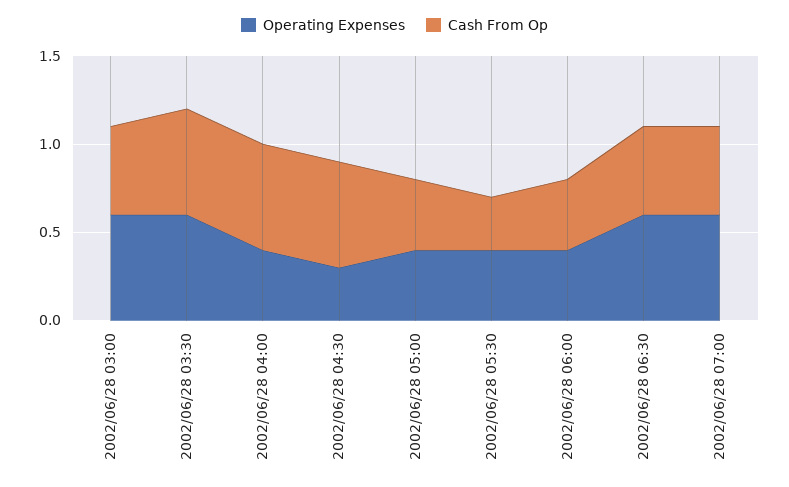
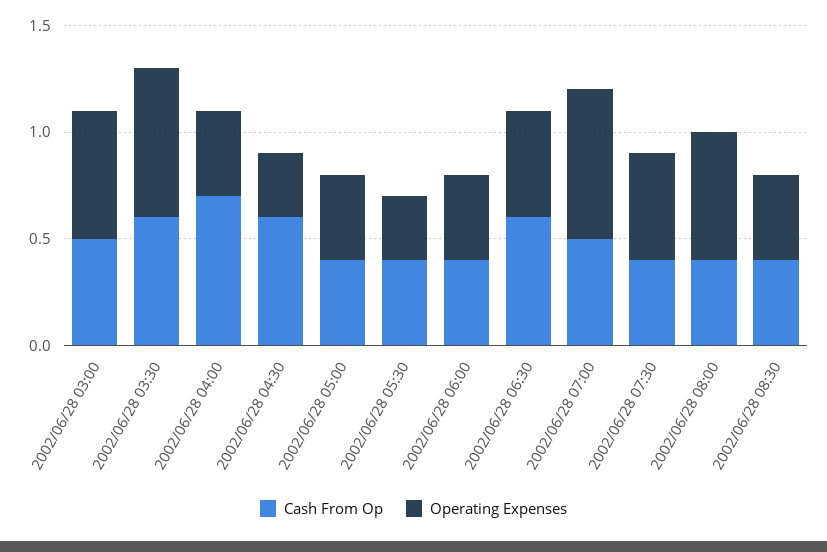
Operating Expenses, 2002/06/28 03:30: 0.6 -> 0.7
Cash From Op, 2002/06/28 04:00: 0.6 -> 0.7
Operating Expenses, 2002/06/28 05:30: 0.4 -> 0.3
Cash From Op, 2002/06/28 05:30: 0.3 -> 0.4
Operating Expenses, 2002/06/28 06:30: 0.6 -> 0.5
Cash From Op, 2002/06/28 06:30: 0.5 -> 0.6
Operating Expenses, 2002/06/28 07:00: 0.6 -> 0.7
Cash From Op, 2002/06/28 07:30: none -> 0.4
Operating Expenses, 2002/06/28 07:30: none -> 0.5
Cash From Op, 2002/06/28 08:00: none -> 0.4
Operating Expenses, 2002/06/28 08:00: none -> 0.6
Cash From Op, 2002/06/28 08:30: none -> 0.4
Operating Expenses, 2002/06/28 08:30: none -> 0.4

